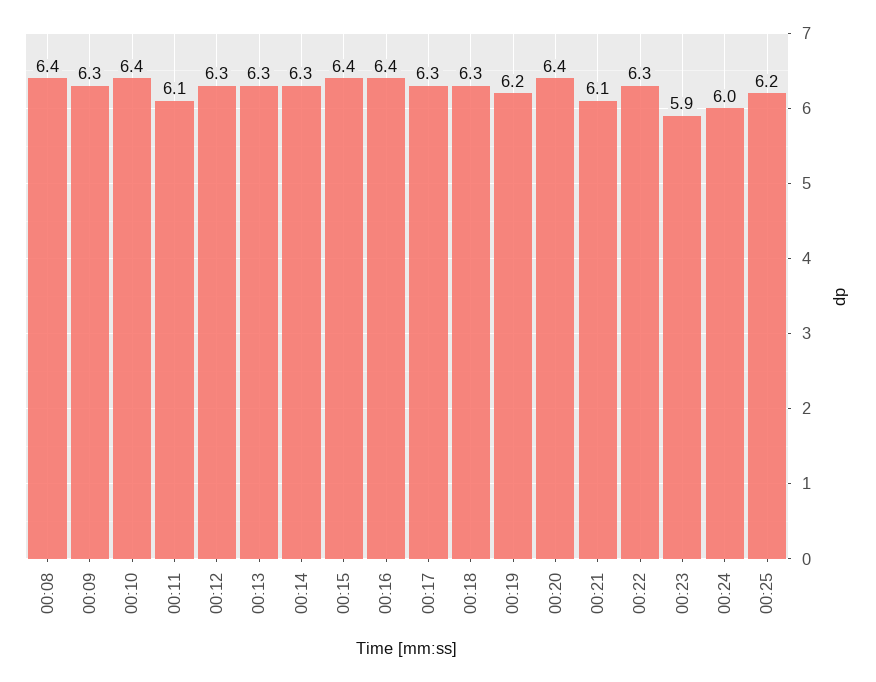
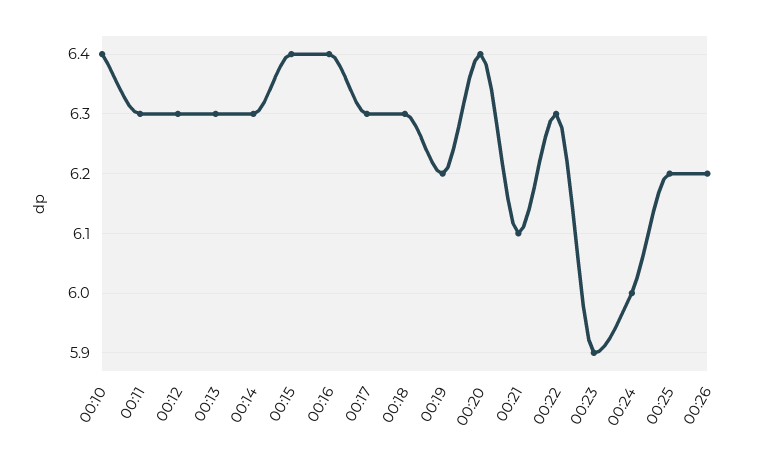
00:08: 6.4 -> none
00:09: 6.3 -> none
00:11: 6.1 -> 6.3
00:26: none -> 6.2

